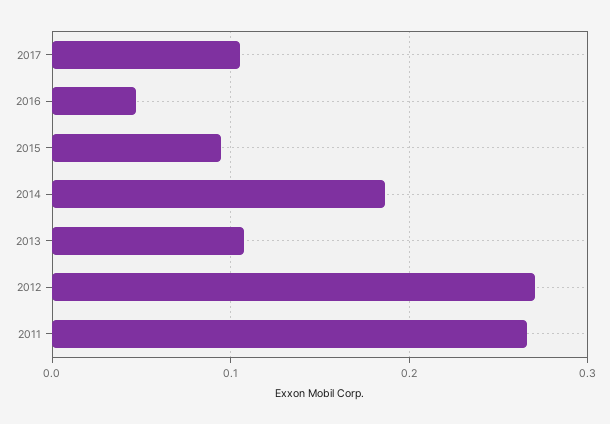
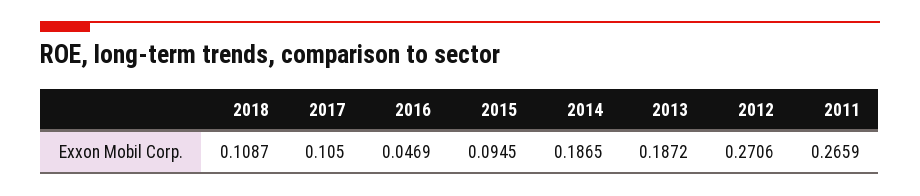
2013: 0.11 -> 0.1872
2018: none -> 0.1087

